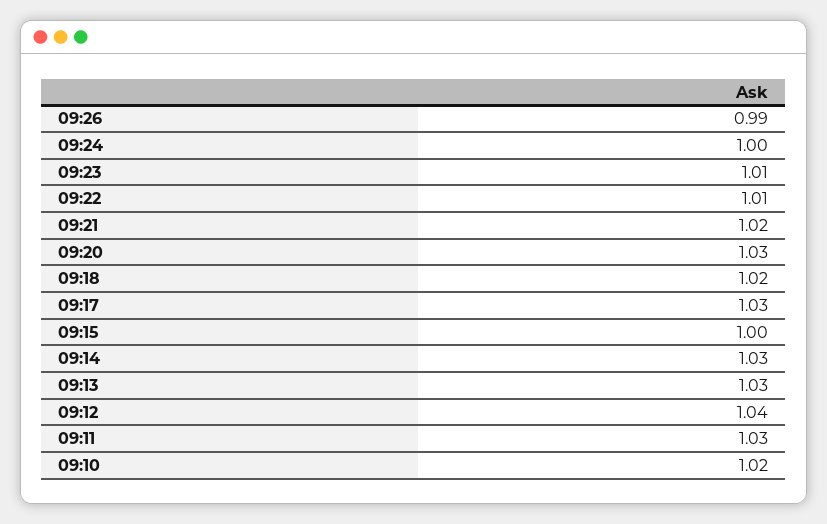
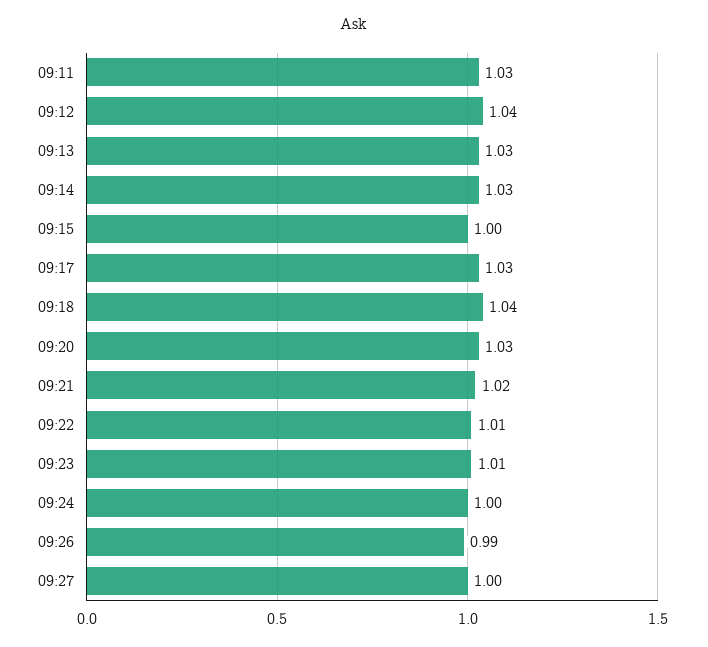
09:18: 1.02 -> 1.04
09:10: 1.02 -> none
09:27: none -> 1

